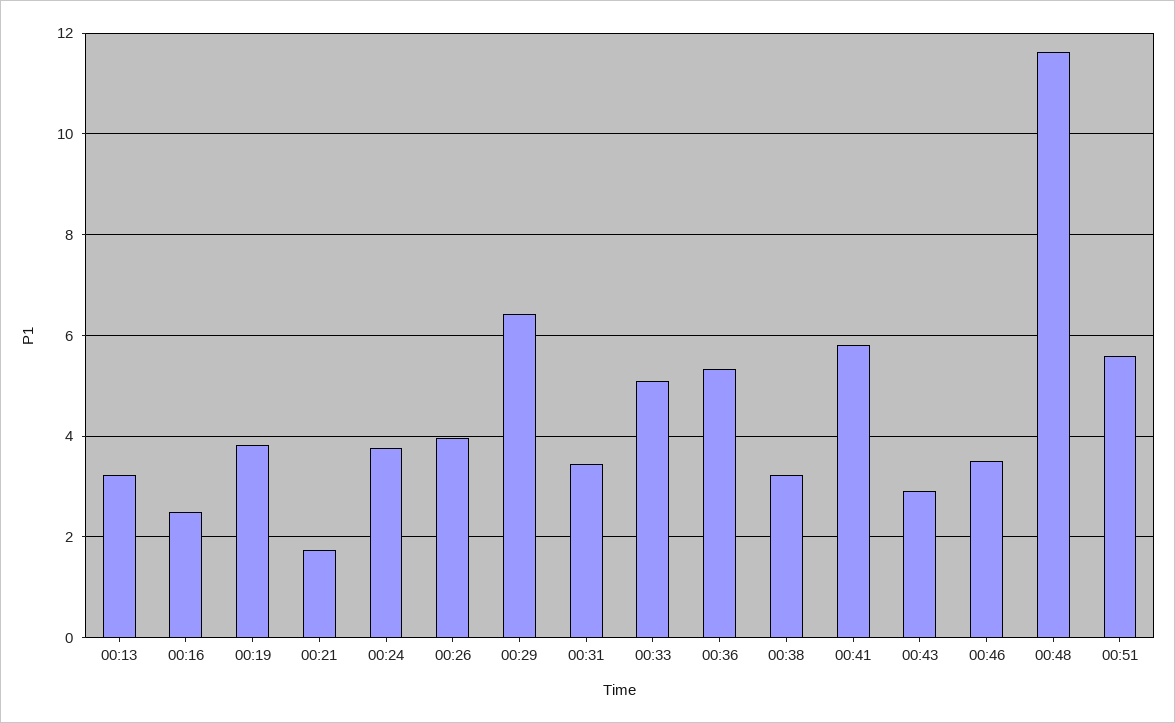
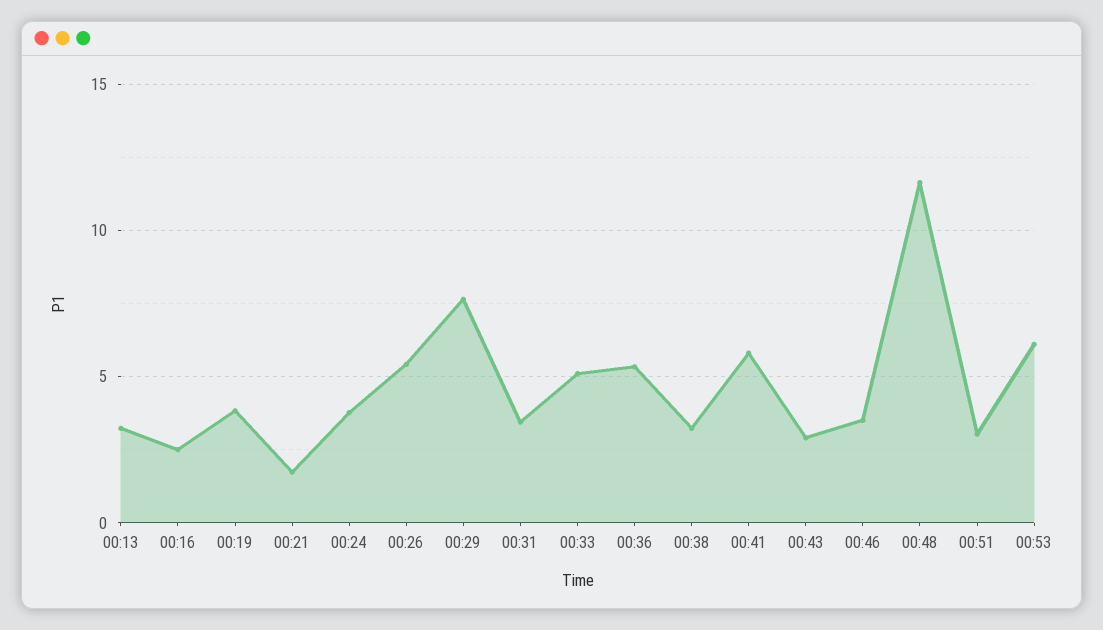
00:26: 4 -> 5.5
00:29: 6.4 -> 7.5
00:51: 5.6 -> 3
00:53: none -> 6

